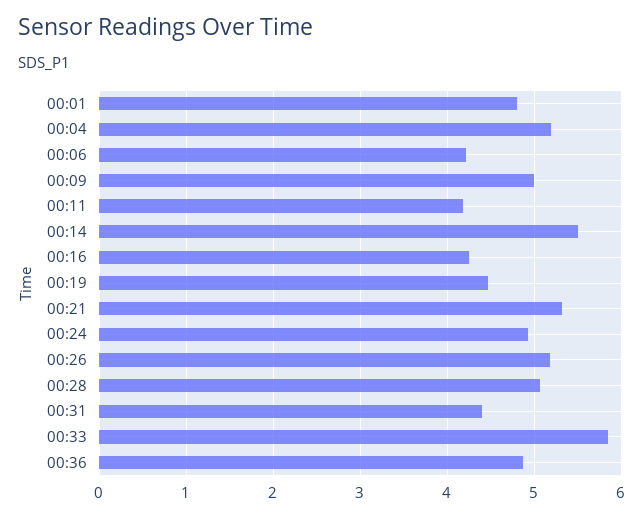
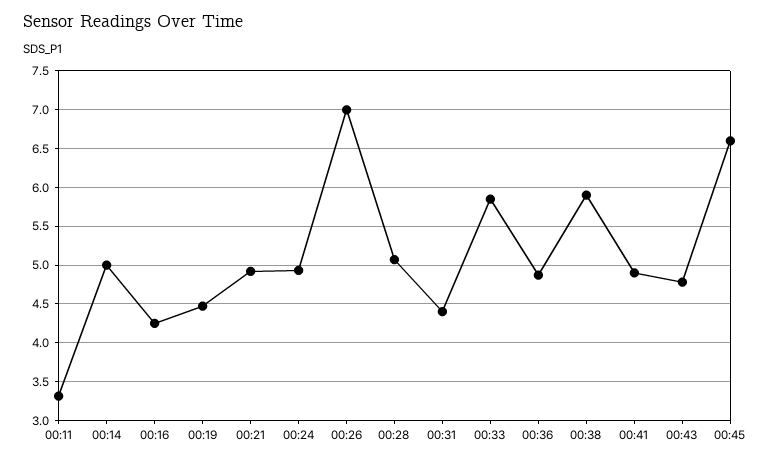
00:01: 4.8 -> none
00:04: 5.2 -> none
00:06: 4.2 -> none
00:09: 5 -> none
00:11: 4.2 -> 3.3
00:14: 5.5 -> 5
00:21: 5.3 -> 4.9
00:26: 5.2 -> 7
00:38: none -> 5.9
00:41: none -> 4.9
00:43: none -> 4.8
00:45: none -> 6.6

